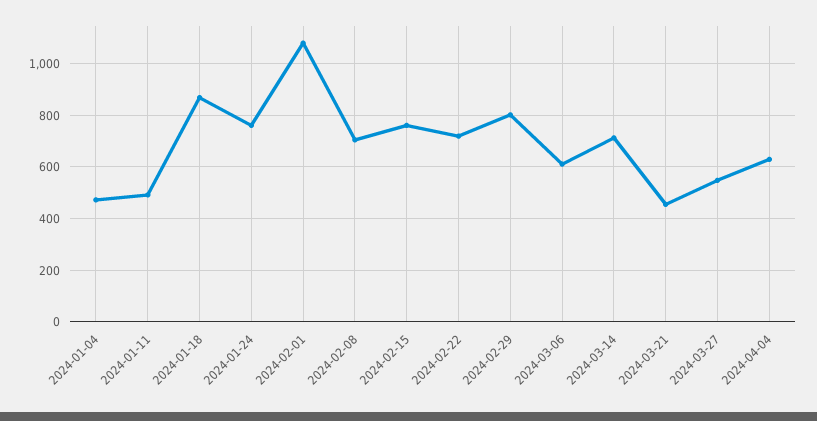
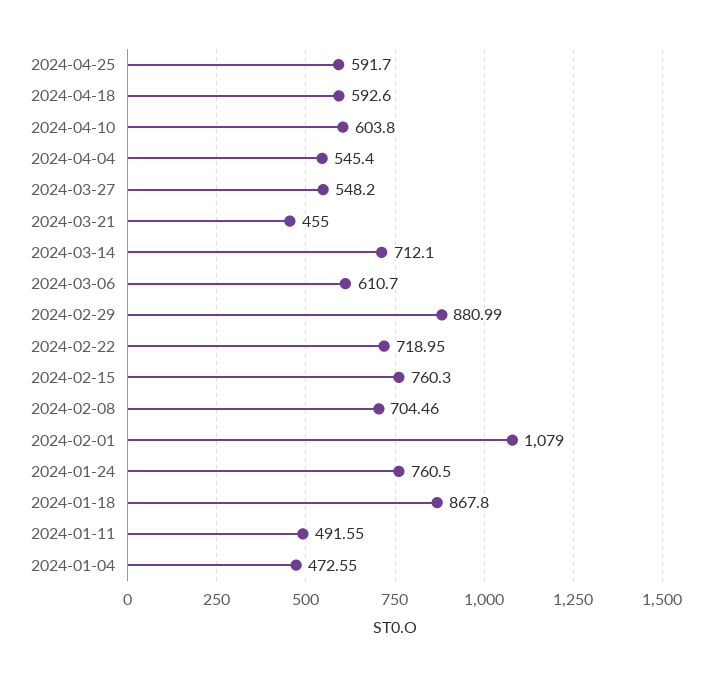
2024-02-29: 800 -> 880.99
2024-04-04: 625 -> 545.4
2024-04-25: none -> 591.7
2024-04-18: none -> 592.6
2024-04-10: none -> 603.8

